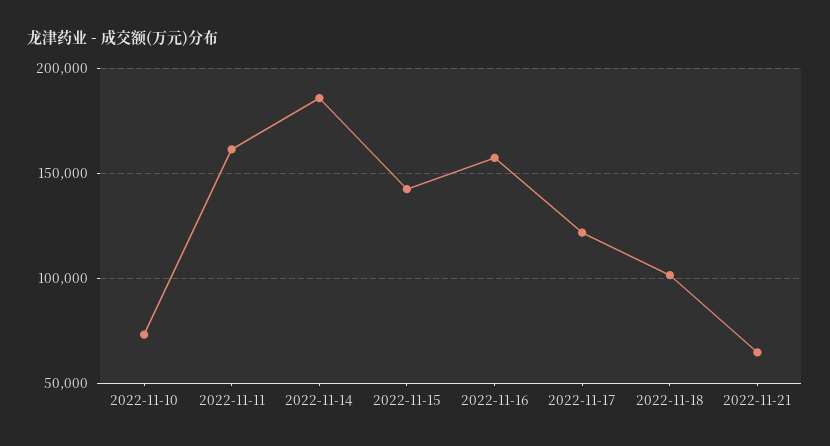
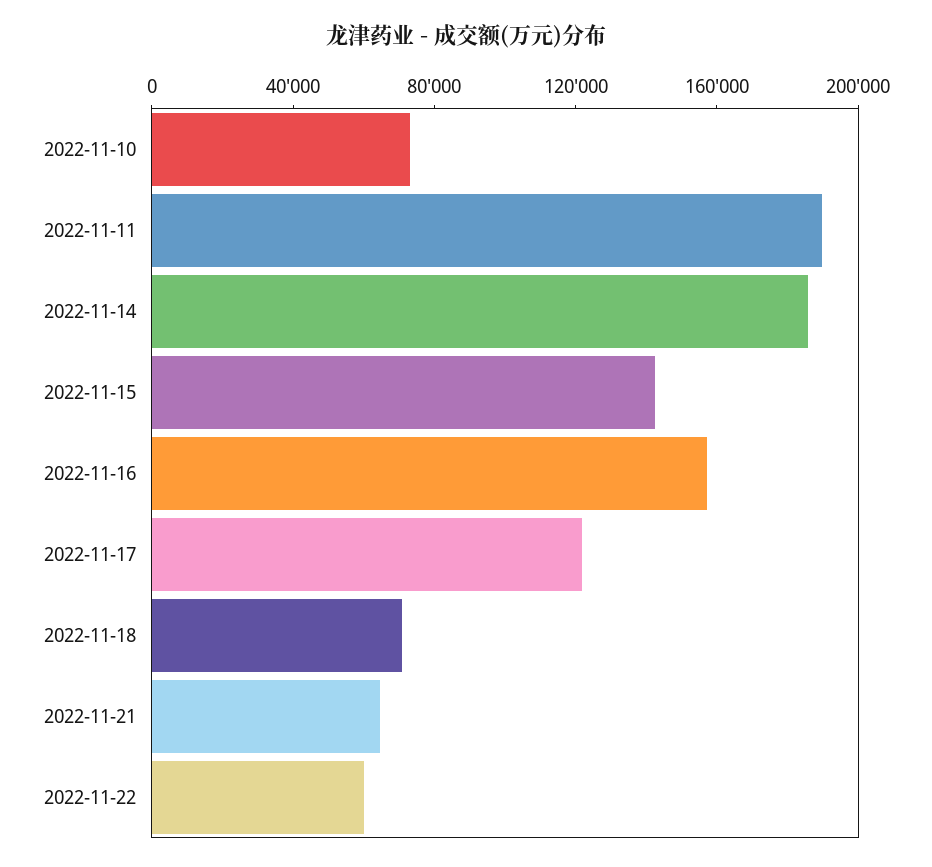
2022-11-11: 160000 -> 190000
2022-11-18: 100000 -> 70000
2022-11-22: none -> 60000

